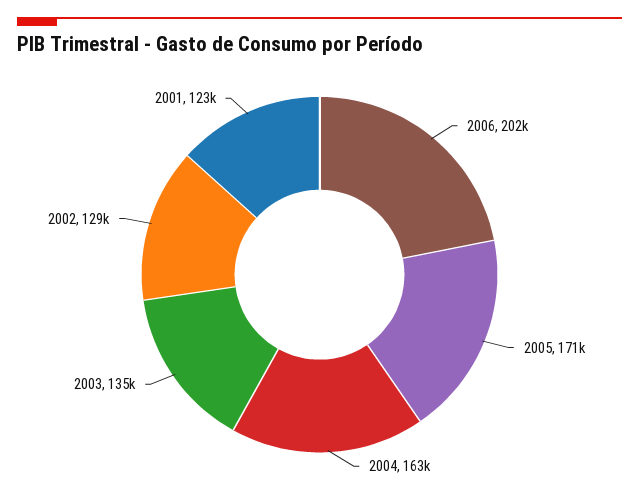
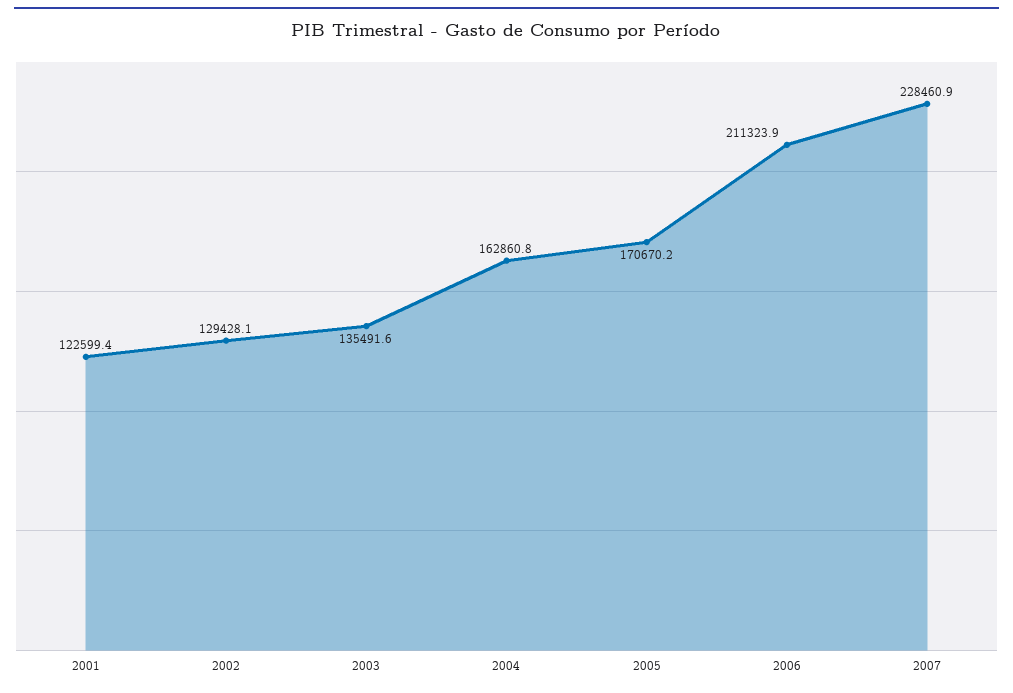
2006: 202000 -> 211323.9
2007: none -> 228460.9

